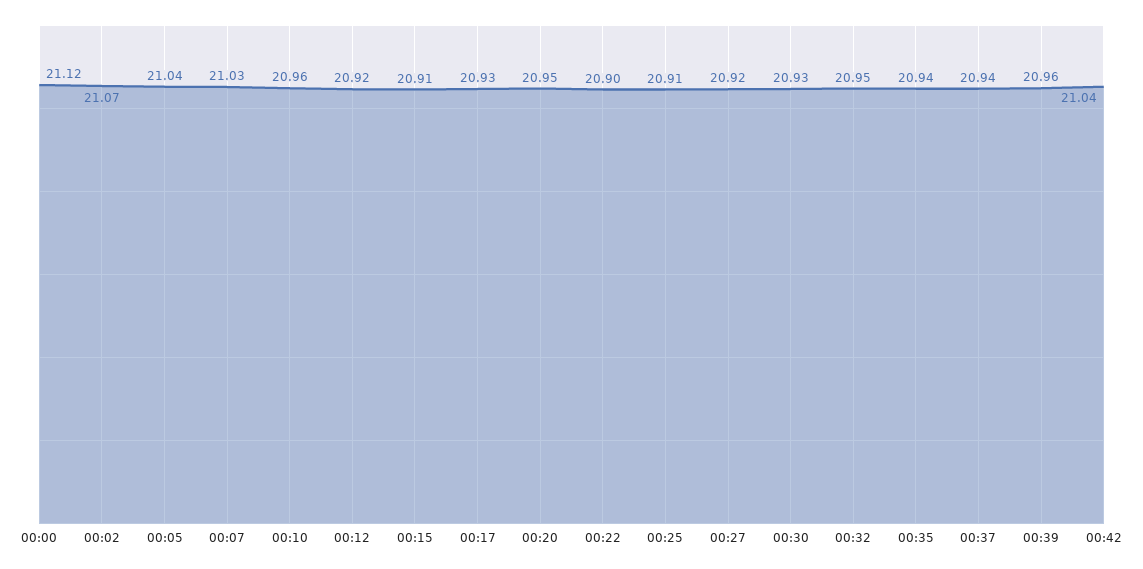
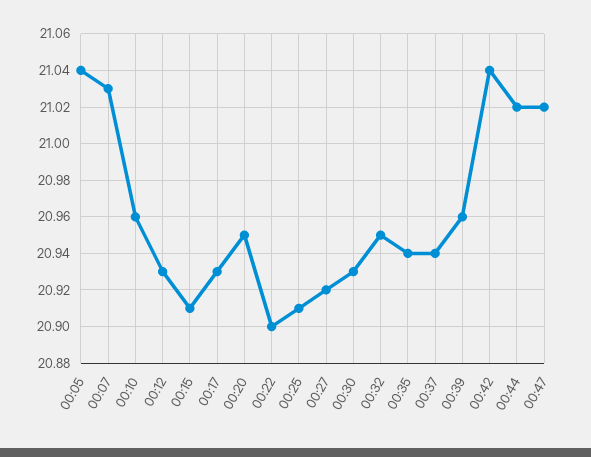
00:00: 21.12 -> none
00:02: 21.07 -> none
00:12: 20.92 -> 20.93
00:44: none -> 21.02
00:47: none -> 21.02

